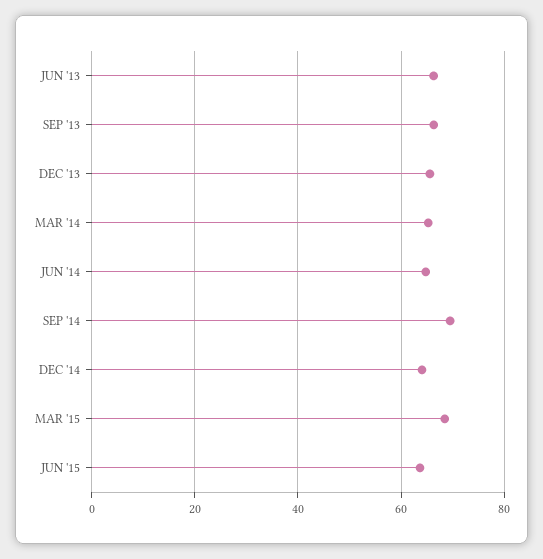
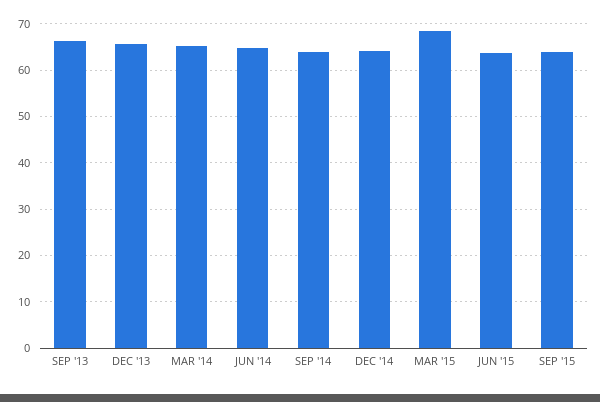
JUN '13: 66 -> none
SEP '14: 70 -> 64
SEP '15: none -> 64

